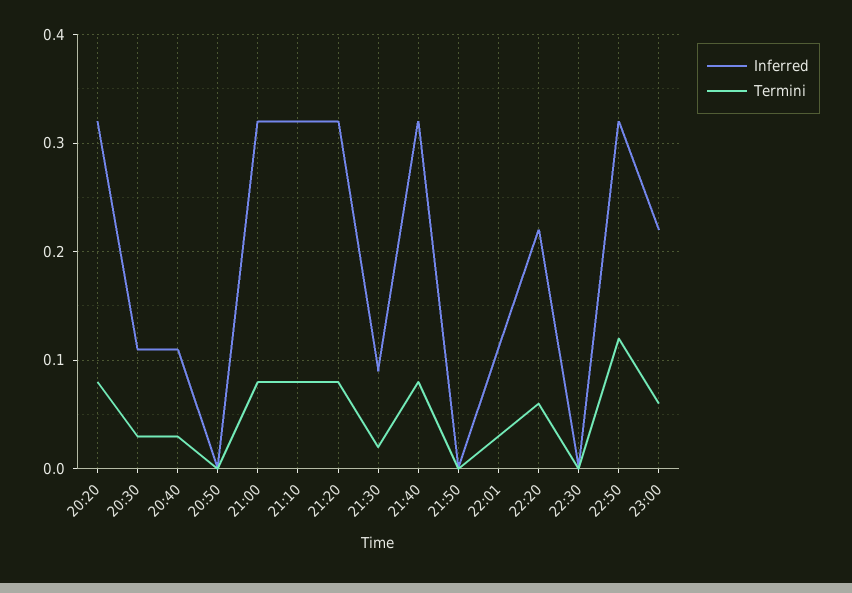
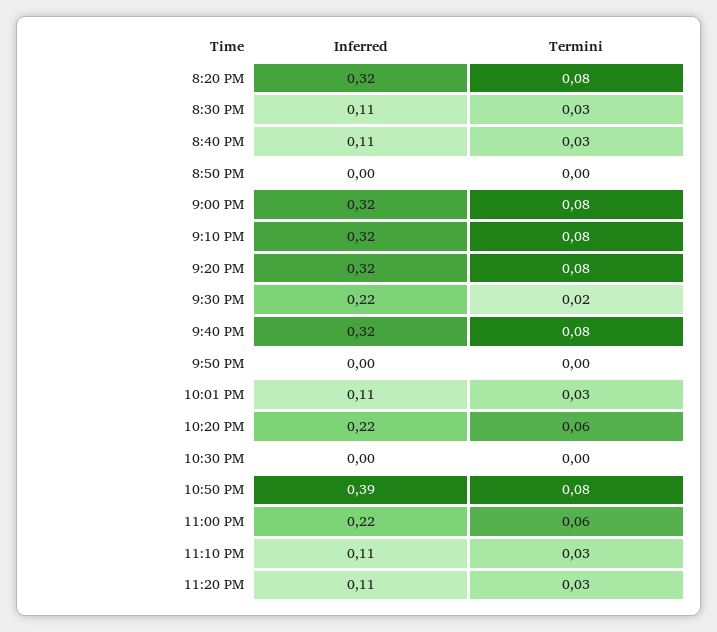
Inferred, 21:30: 0.09 -> 0.22
Inferred, 22:50: 0.32 -> 0.39
Termini, 22:50: 0.12 -> 0.08
Inferred, 11:10 PM: none -> 0.11
Termini, 11:10 PM: none -> 0.03
Inferred, 11:20 PM: none -> 0.11
Termini, 11:20 PM: none -> 0.03

